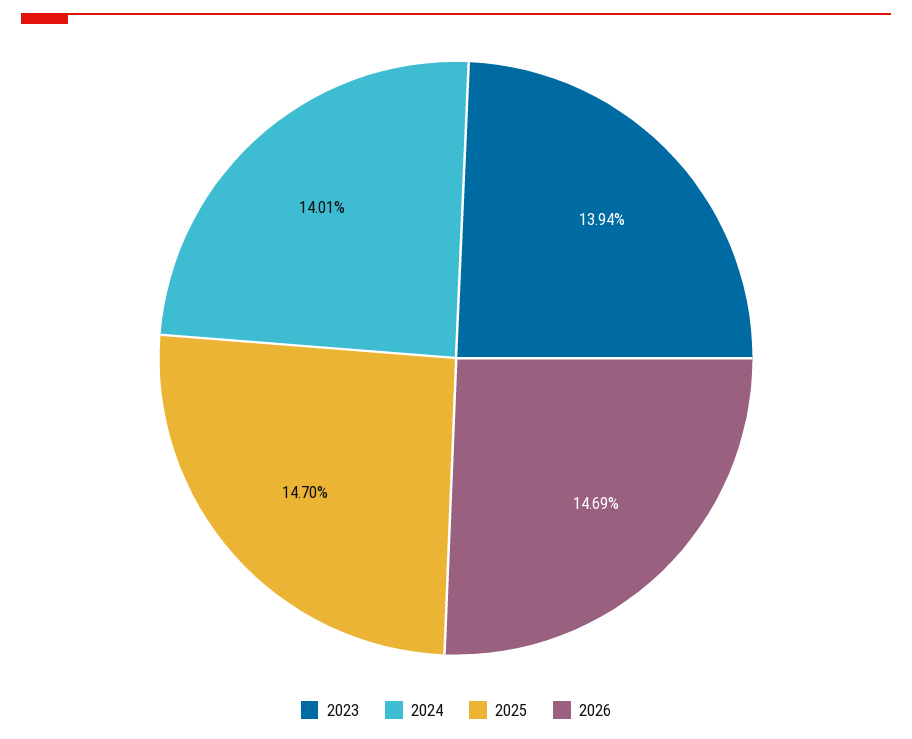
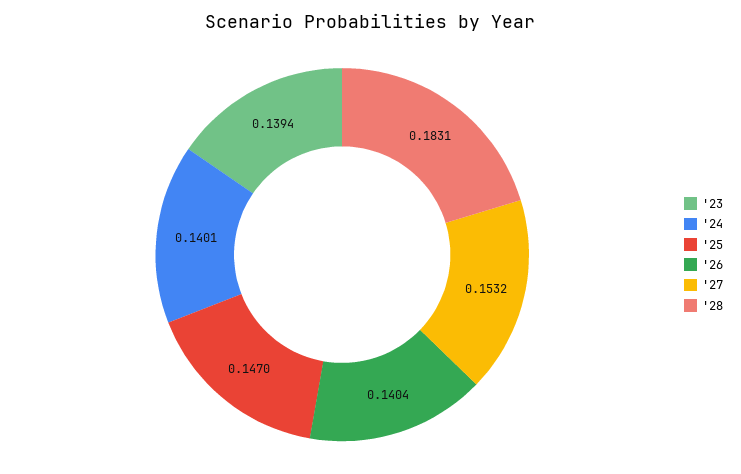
2026: 0.1469 -> 0.1404
'27: none -> 0.1532
'28: none -> 0.1831

